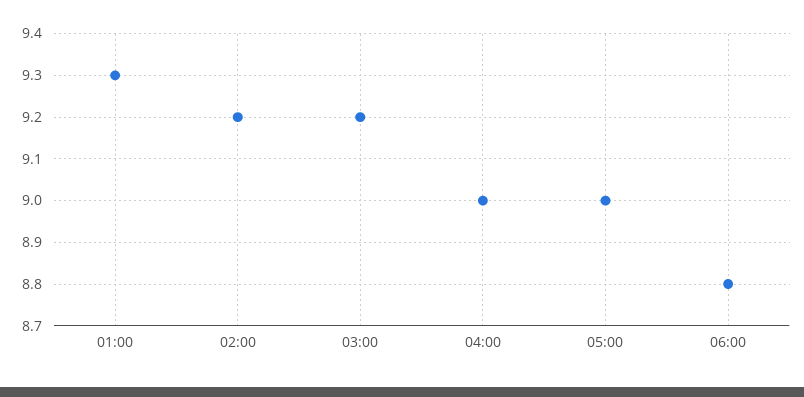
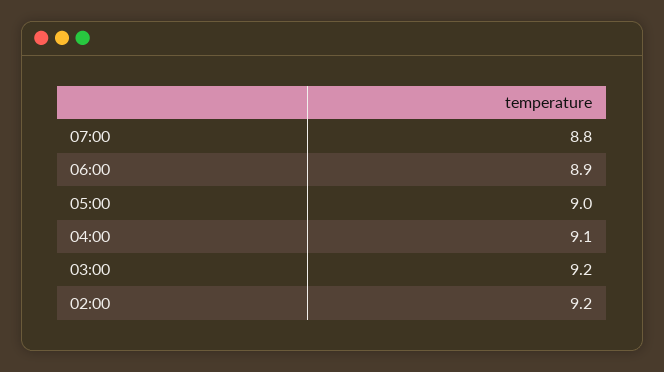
01:00: 9.3 -> none
04:00: 9 -> 9.1
06:00: 8.8 -> 8.9
07:00: none -> 8.8

